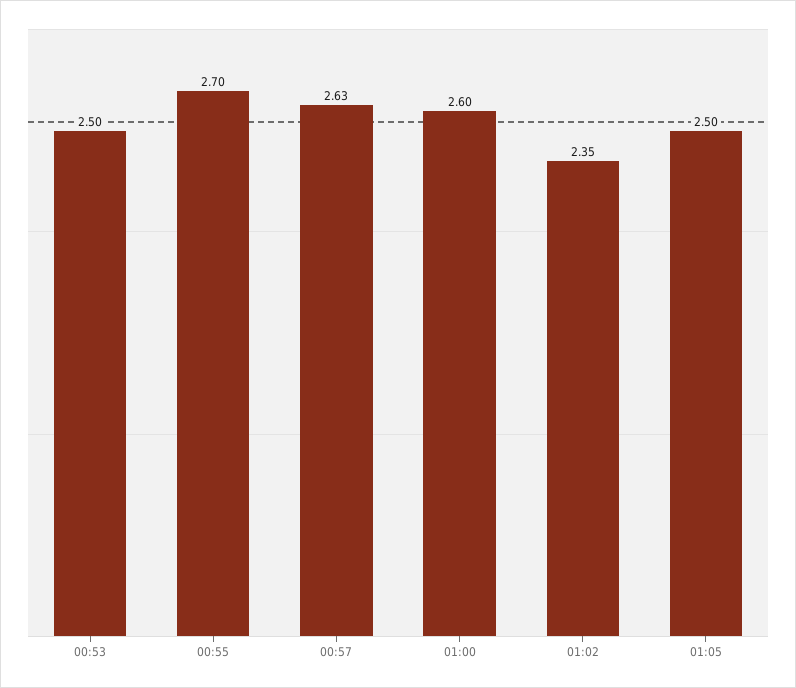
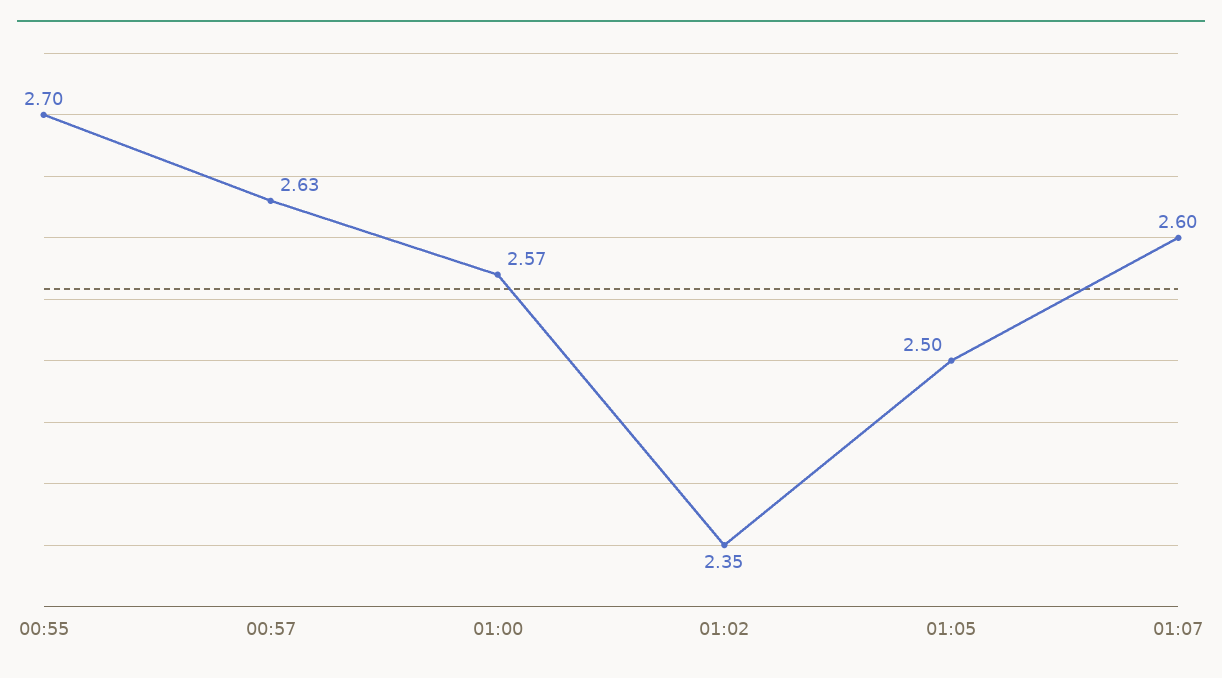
00:53: 2.5 -> none
01:00: 2.6 -> 2.57
01:07: none -> 2.6

